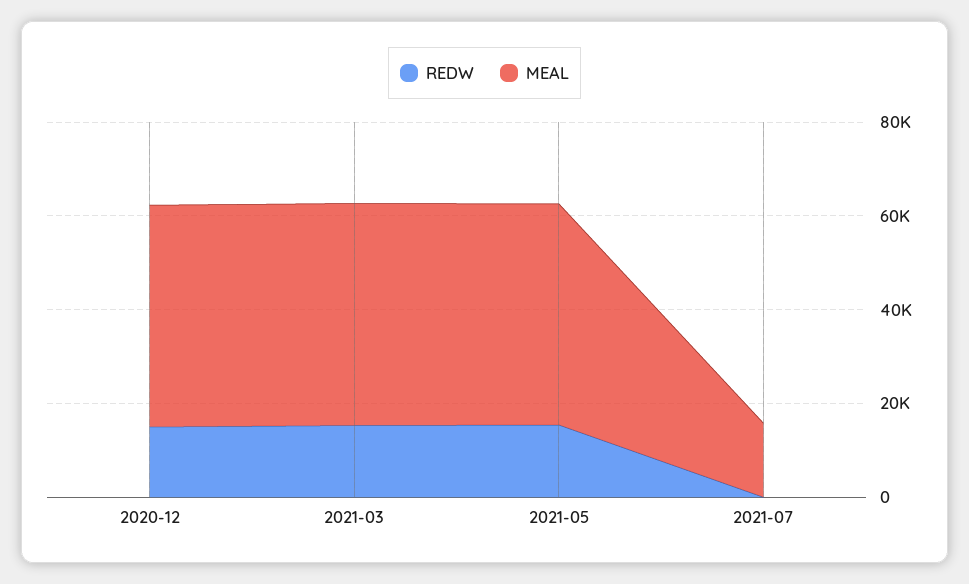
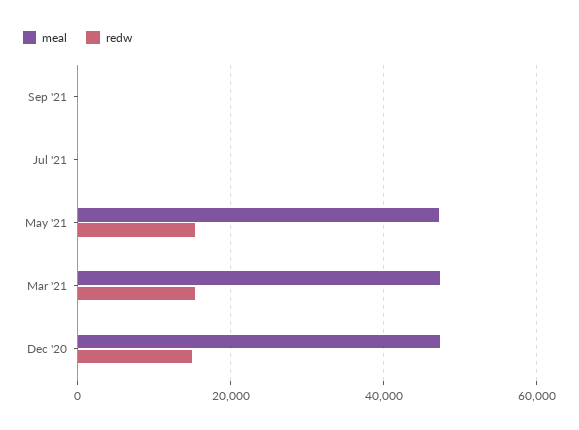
MEAL, 2021-07: 15000 -> 0
MEAL, Sep '21: none -> 0
REDW, Sep '21: none -> 0

